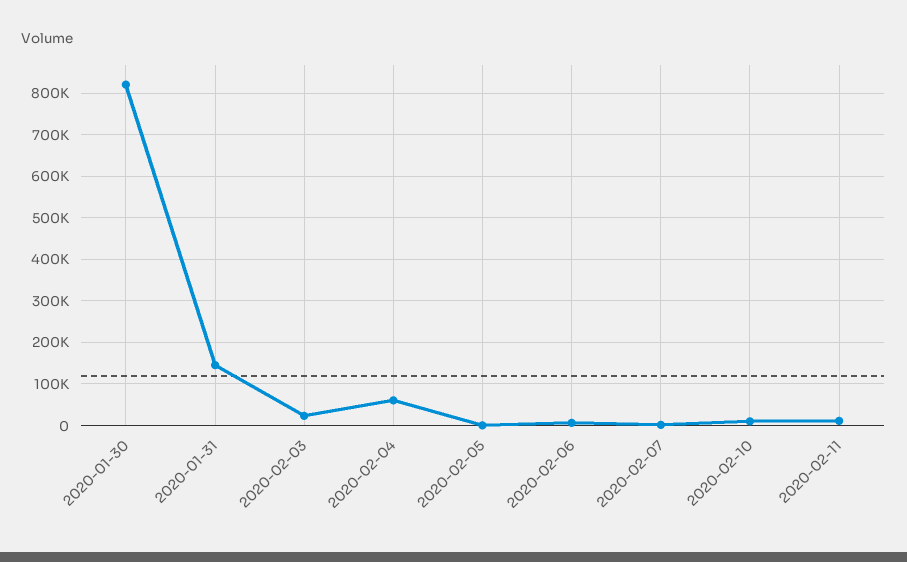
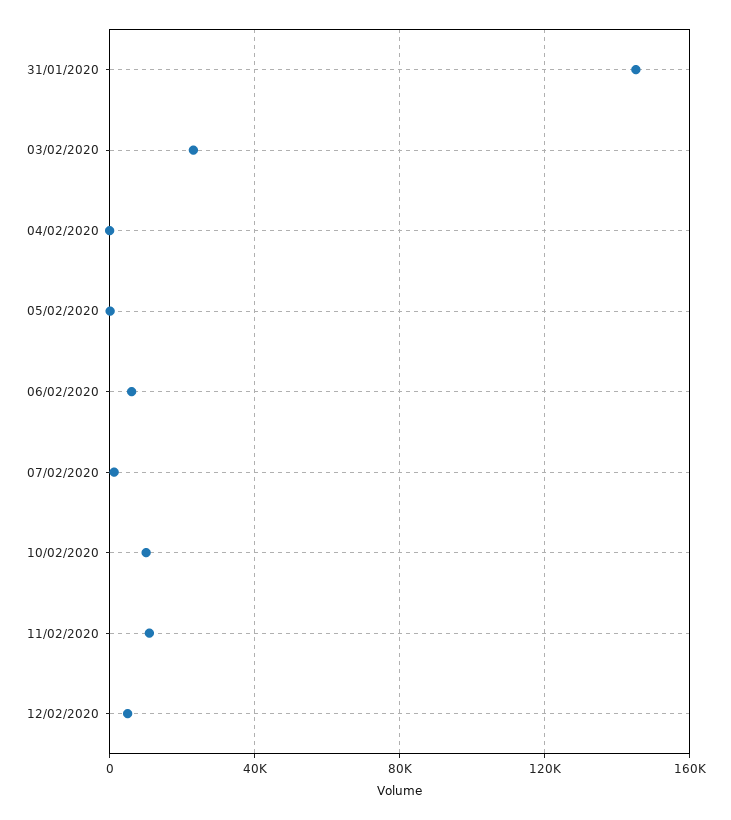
2020-01-30: 820000 -> none
2020-02-04: 60000 -> 0
12/02/2020: none -> 5000

